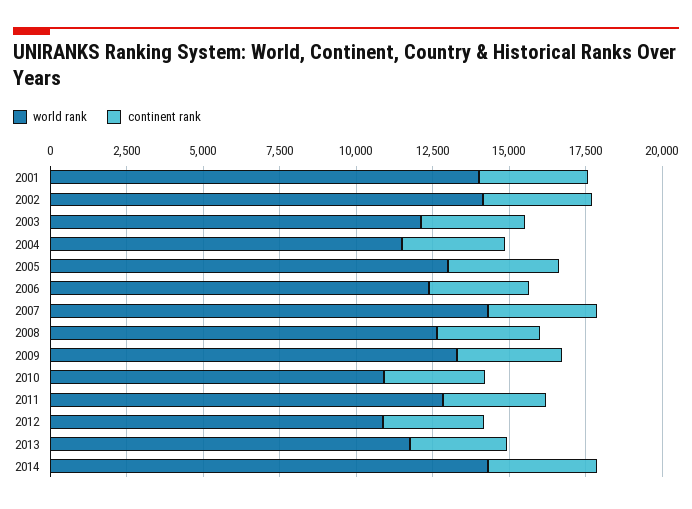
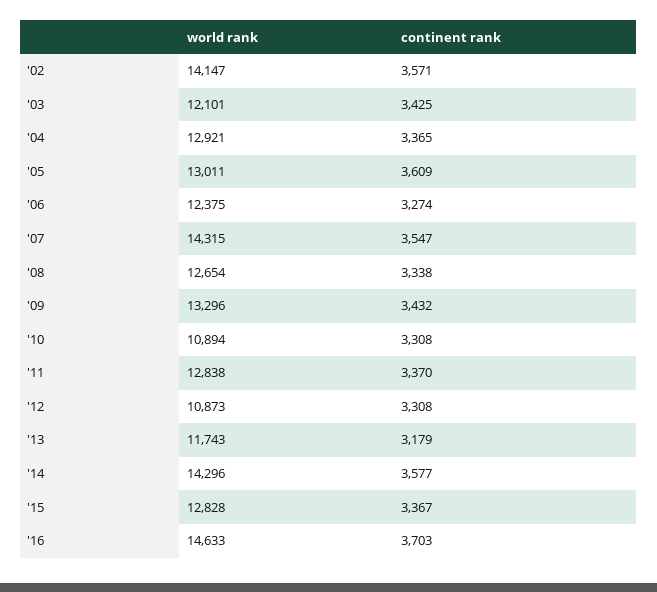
world rank, 2001: 14000 -> none
continent rank, 2001: 3500 -> none
world rank, 2004: 11500 -> 12921
world rank, '15: none -> 12828
continent rank, '15: none -> 3367
world rank, '16: none -> 14633
continent rank, '16: none -> 3703

